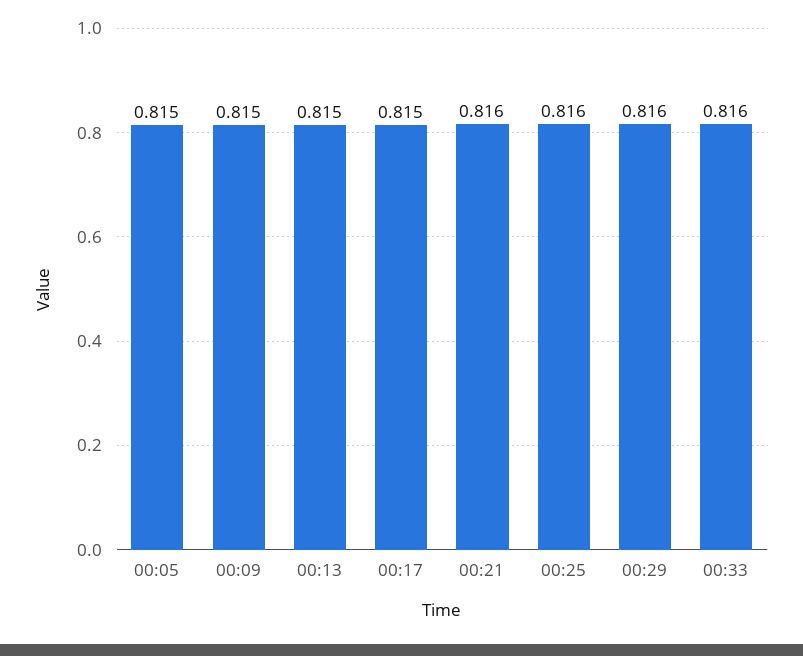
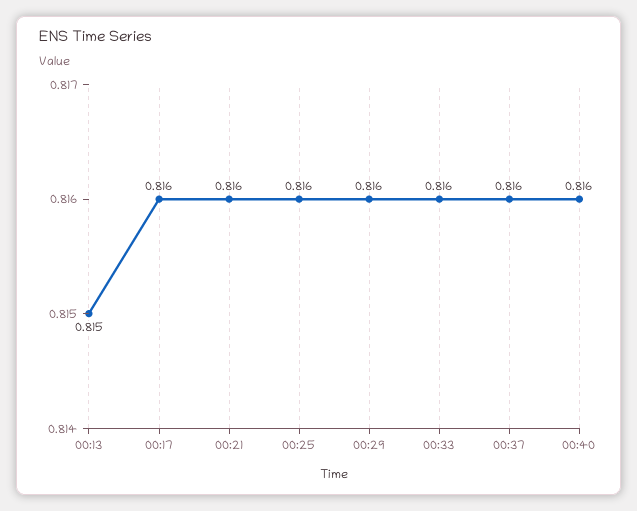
00:05: 0.815 -> none
00:09: 0.815 -> none
00:17: 0.815 -> 0.816
00:37: none -> 0.816
00:40: none -> 0.816

